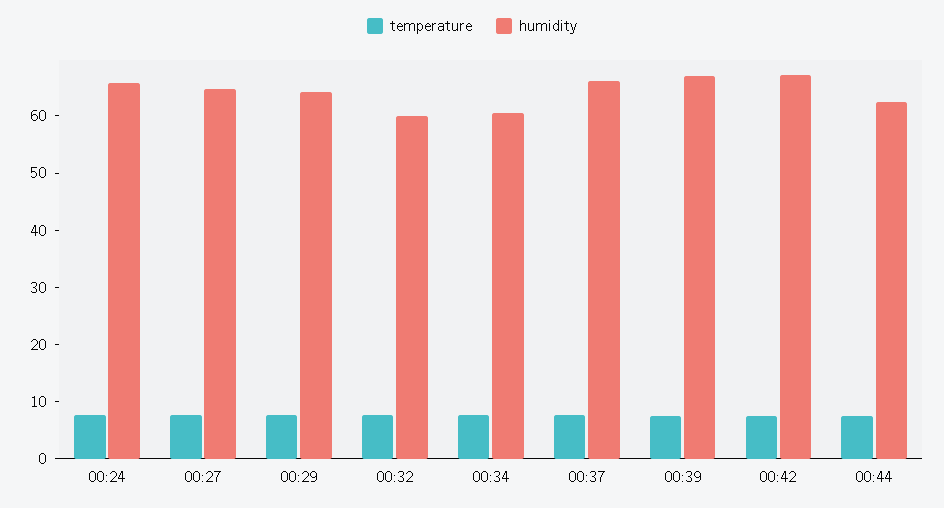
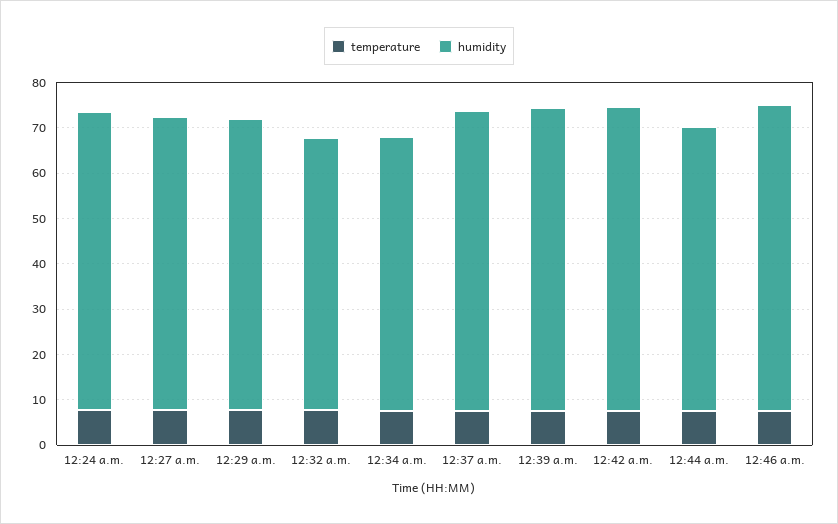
temperature, 12:46 a.m.: none -> 8
humidity, 12:46 a.m.: none -> 68

